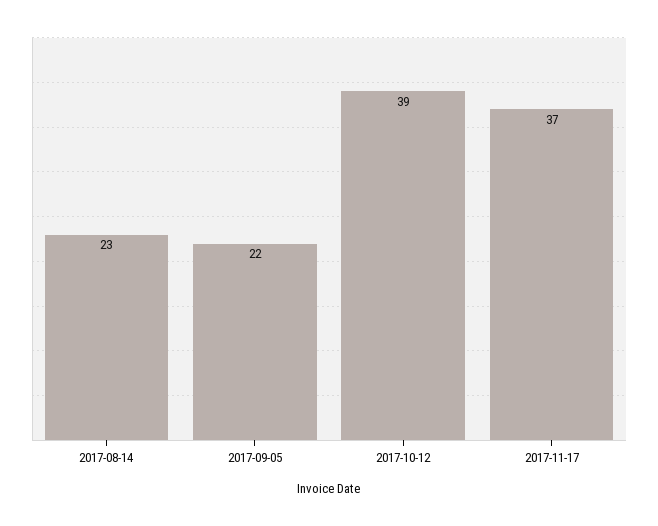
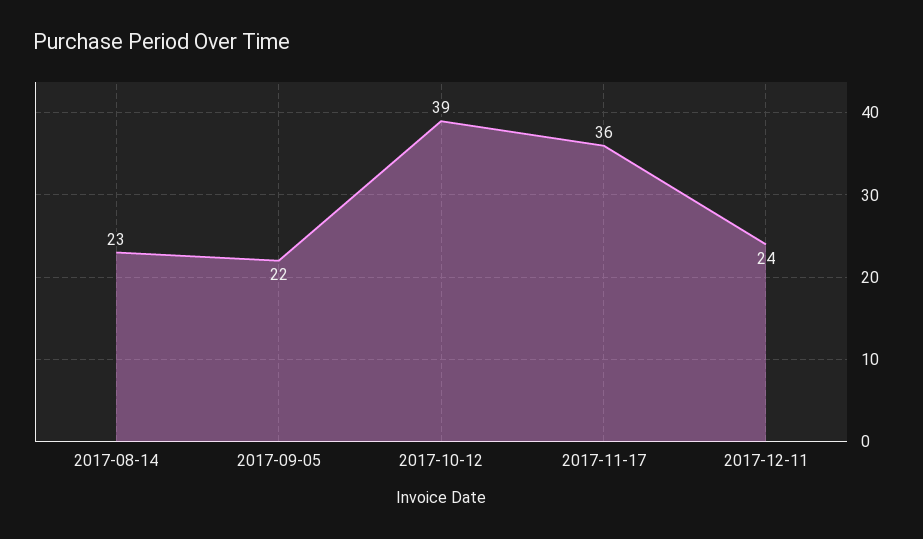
2017-11-17: 37 -> 36
2017-12-11: none -> 24

